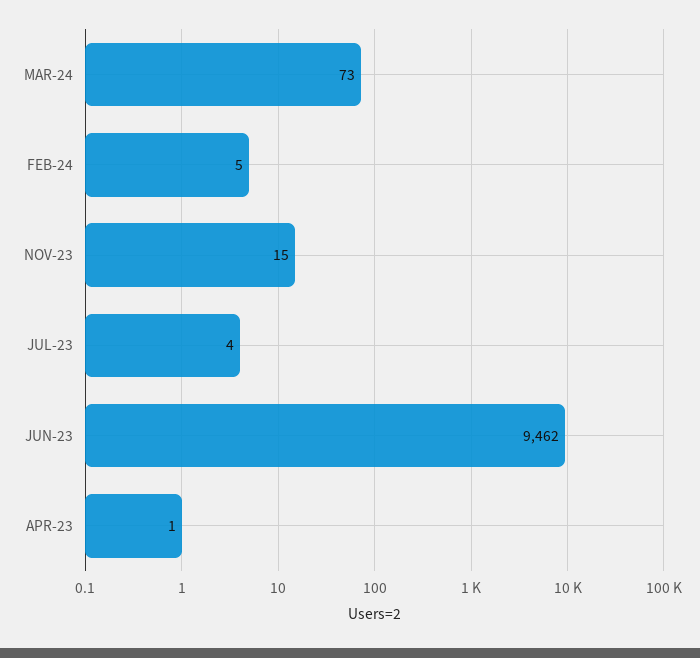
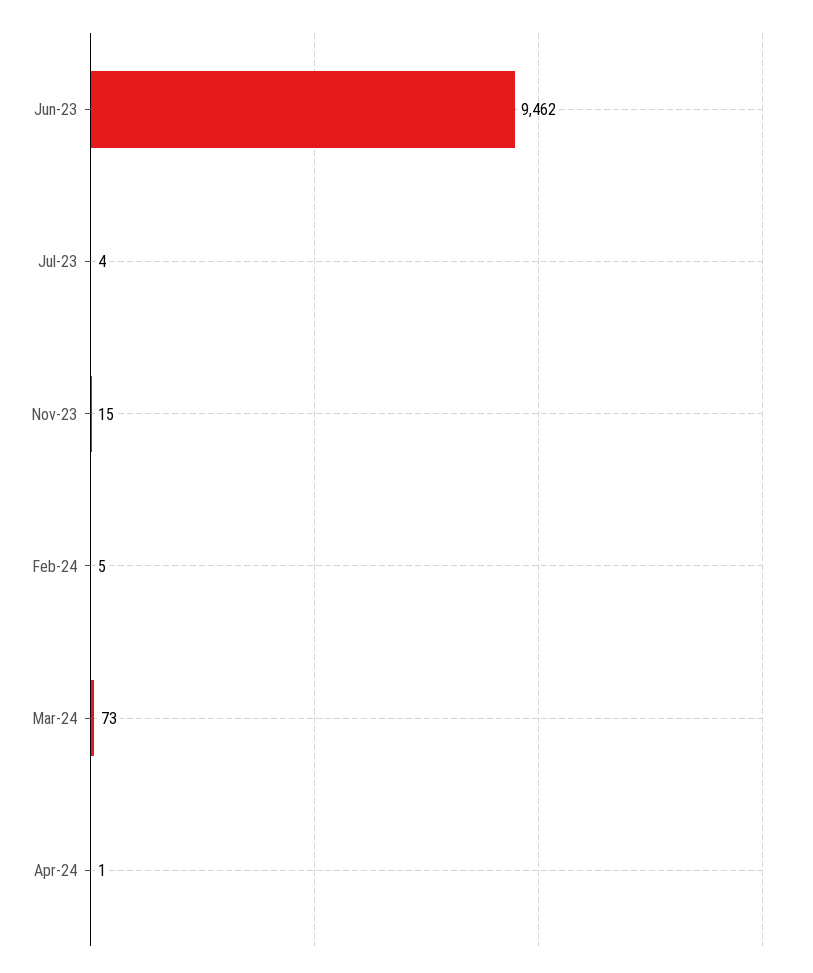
APR-23: 1 -> none
Apr-24: none -> 1

